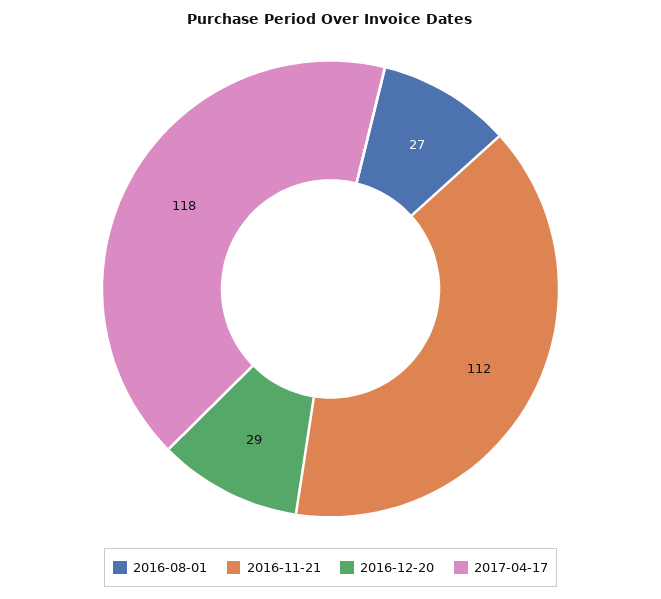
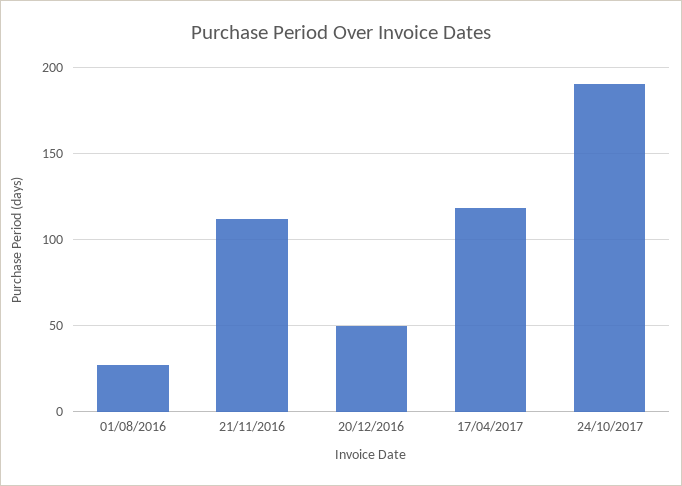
2016-12-20: 29 -> 50
24/10/2017: none -> 190

